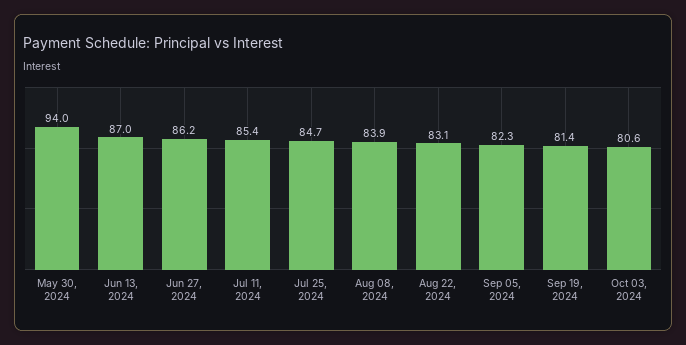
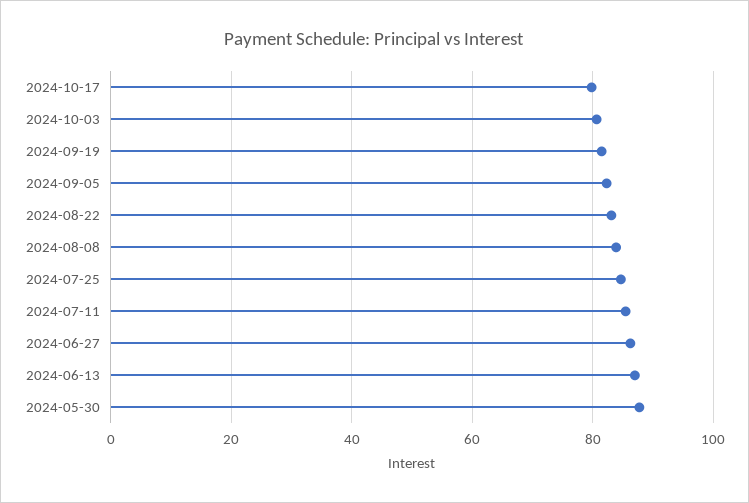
May 30, 2024: 94 -> 88
2024-10-17: none -> 80

